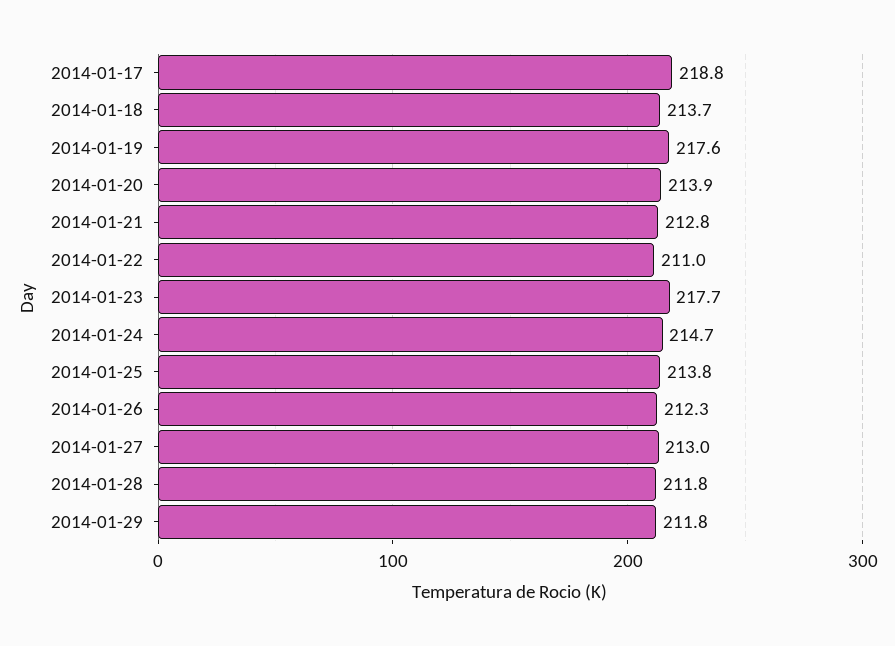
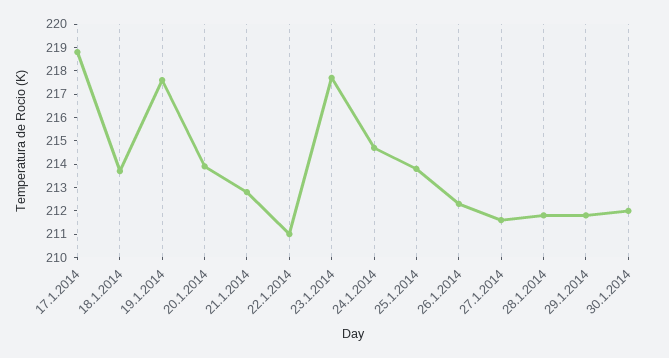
2014-01-27: 213 -> 211.5
30.1.2014: none -> 212

